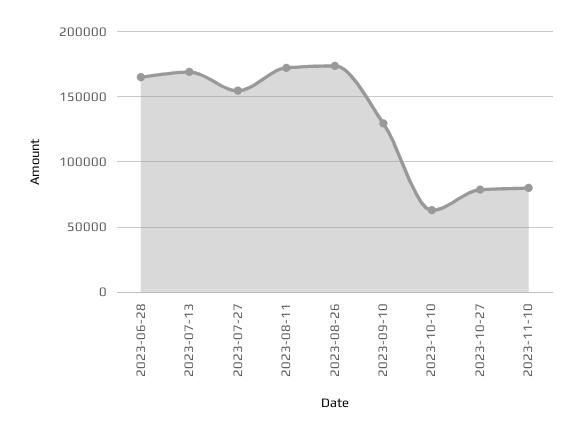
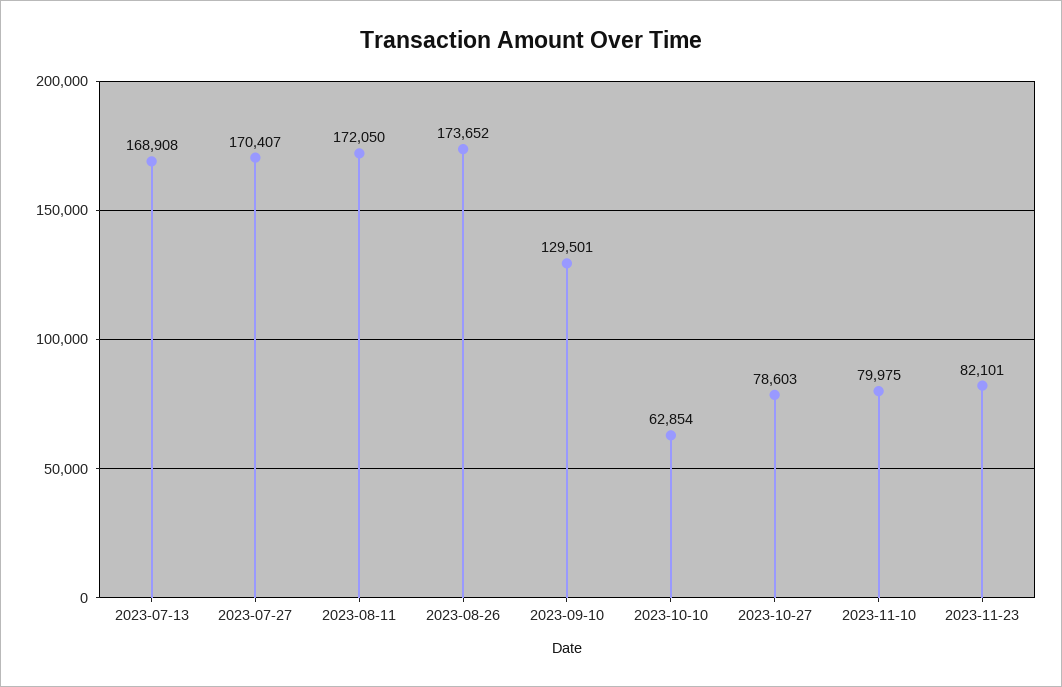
2023-06-28: 165000 -> none
2023-07-27: 155000 -> 170407
2023-11-23: none -> 82101

